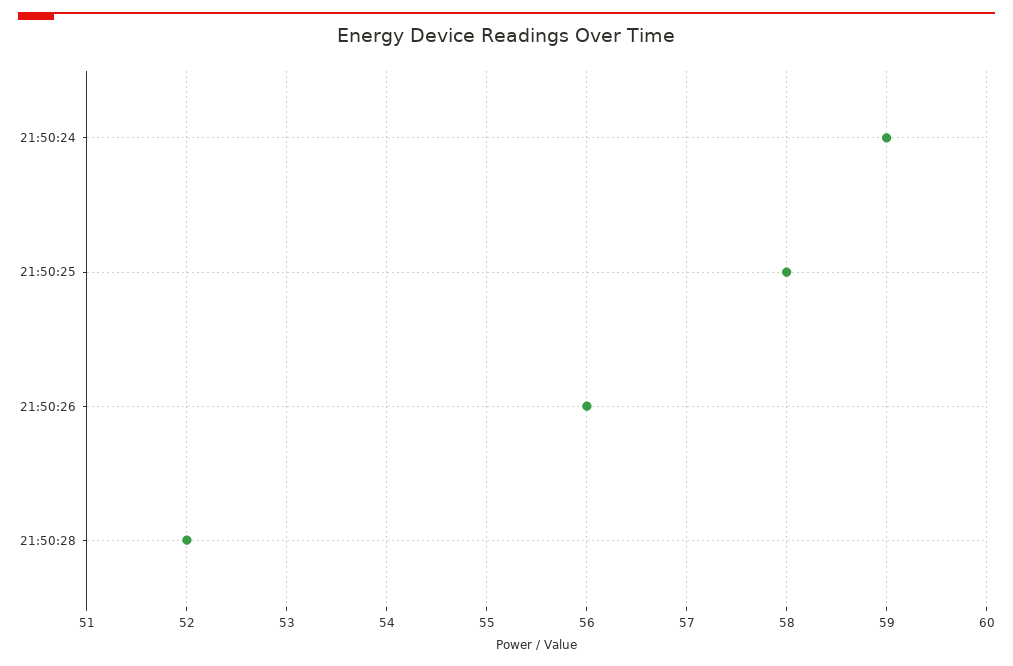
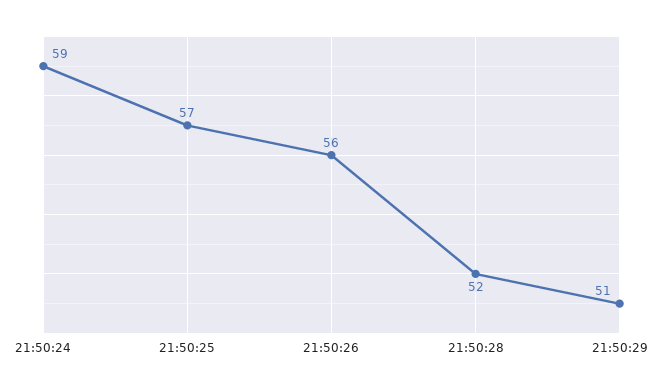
21:50:25: 58 -> 57
21:50:29: none -> 51

